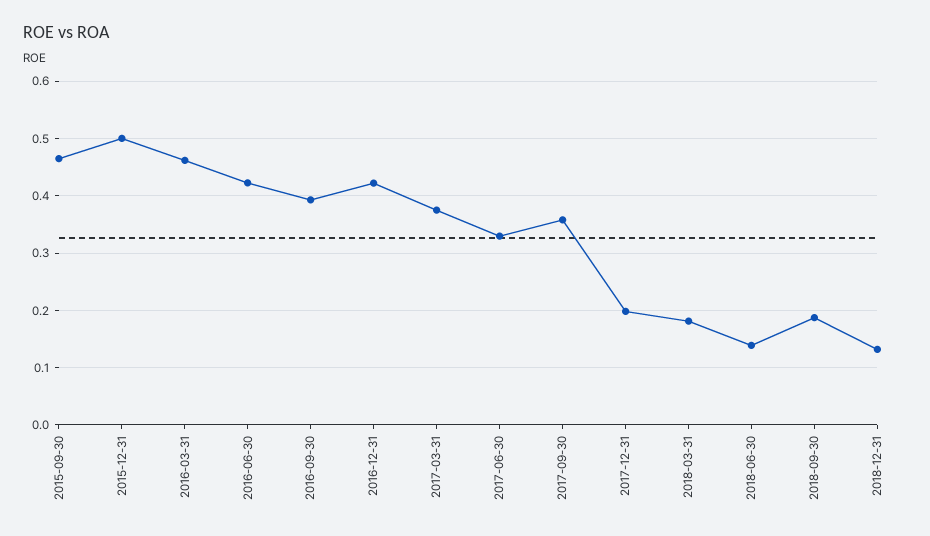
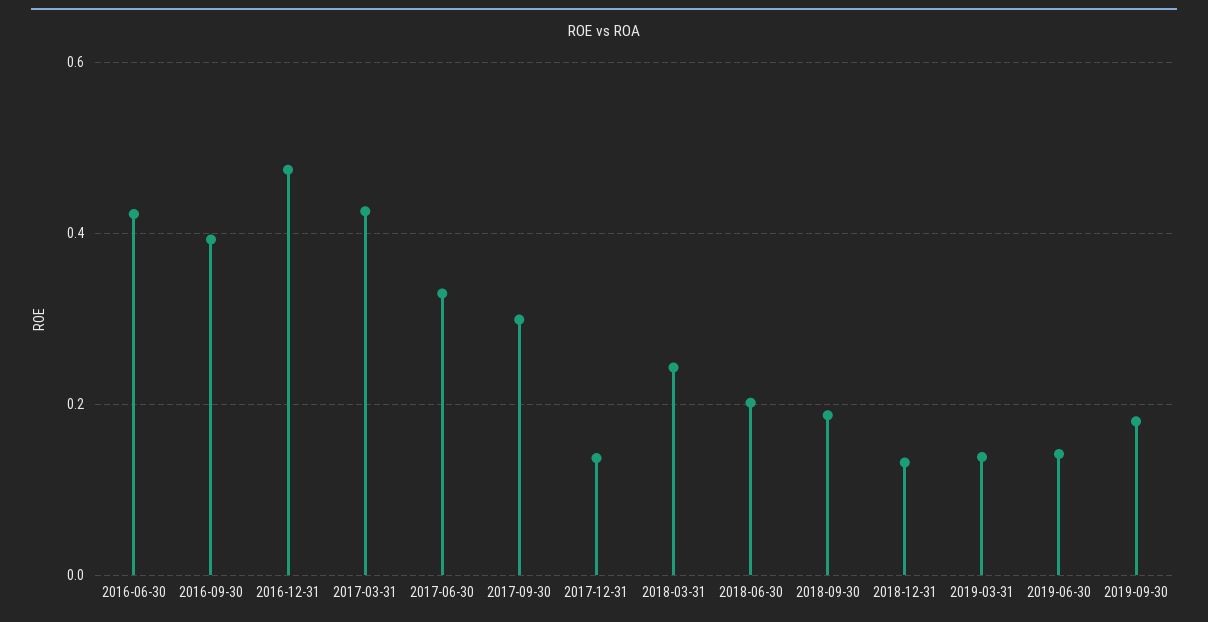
2015-09-30: 0.46 -> none
2015-12-31: 0.5 -> none
2016-03-31: 0.46 -> none
2016-12-31: 0.42 -> 0.48
2017-03-31: 0.38 -> 0.42
2017-09-30: 0.36 -> 0.3
2017-12-31: 0.2 -> 0.14
2018-03-31: 0.18 -> 0.24
2018-06-30: 0.14 -> 0.2
2019-03-31: none -> 0.14
2019-06-30: none -> 0.14
2019-09-30: none -> 0.18

